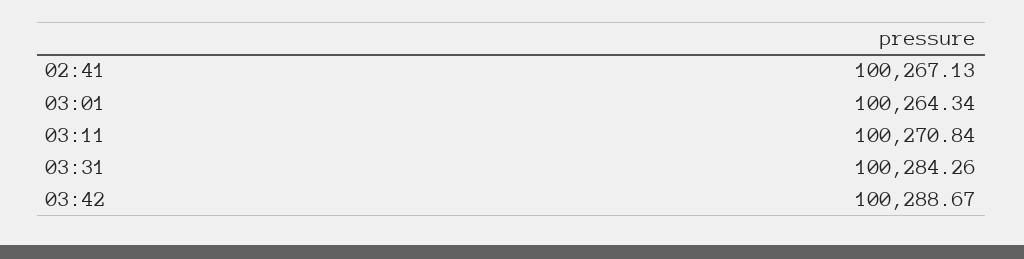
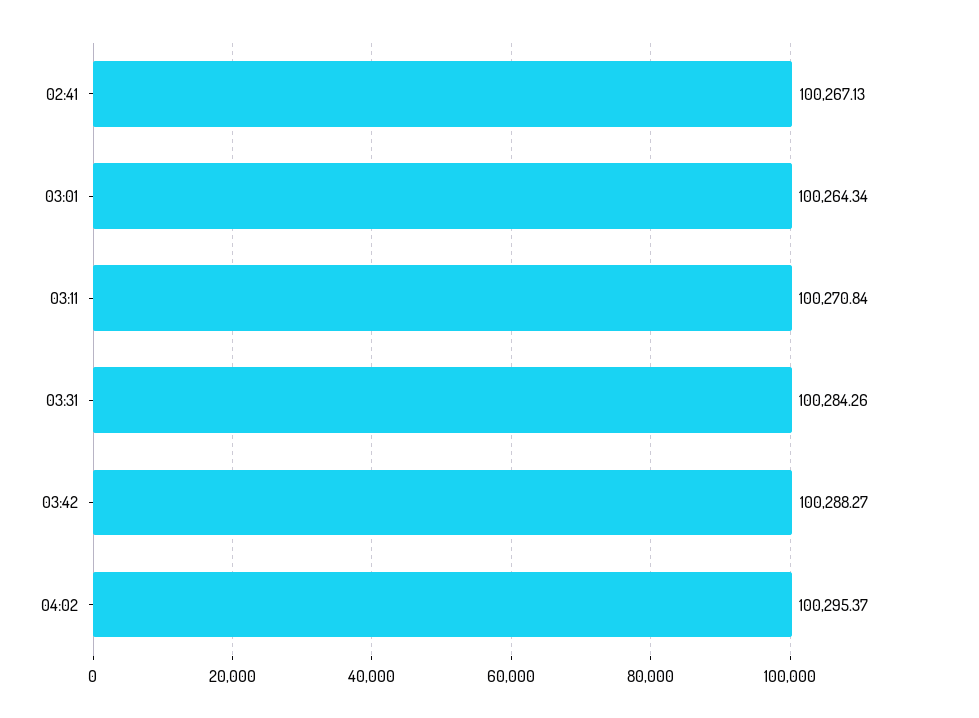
03:42: 100288.67 -> 100288.27
04:02: none -> 100295.37

